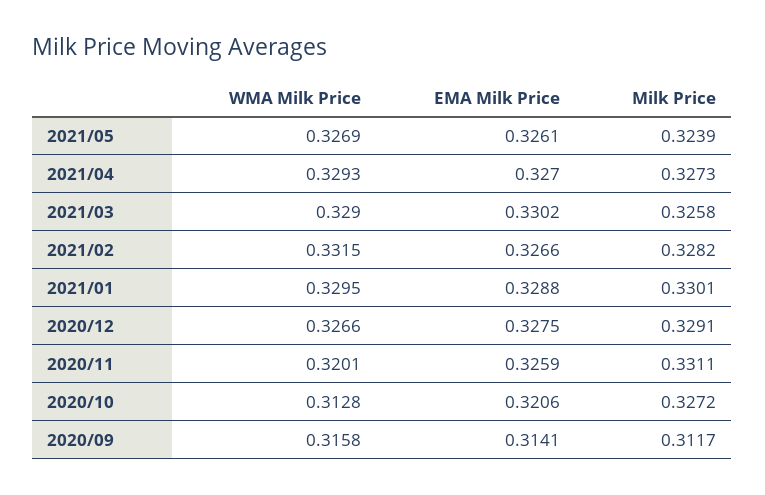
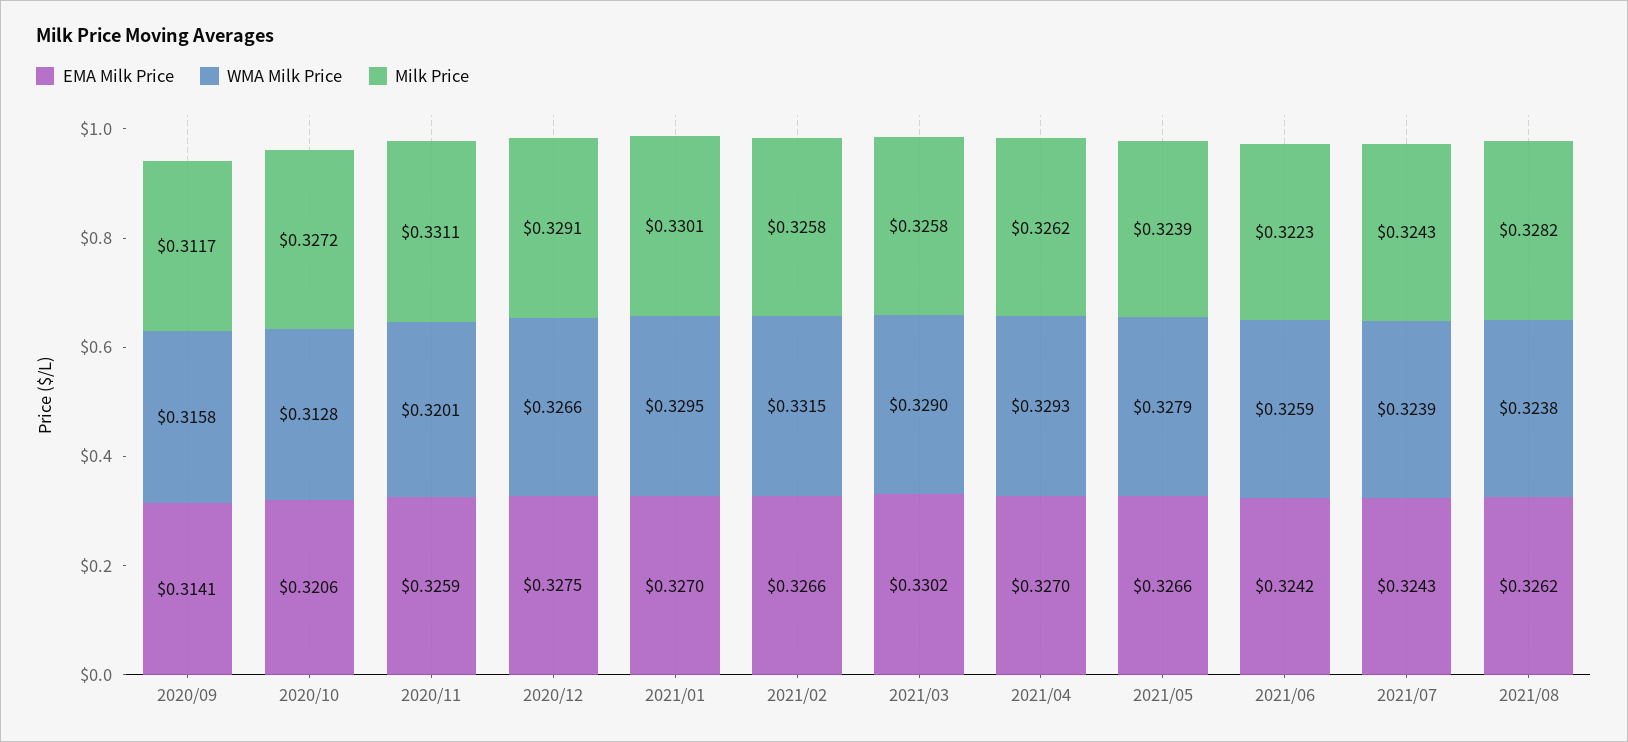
WMA Milk Price, 2021/05: 0.3269 -> 0.3279
EMA Milk Price, 2021/05: 0.3261 -> 0.3266
Milk Price, 2021/04: 0.3273 -> 0.3262
Milk Price, 2021/02: 0.3282 -> 0.3258
EMA Milk Price, 2021/01: 0.3288 -> 0.327
EMA Milk Price, 2021/06: none -> 0.3242
WMA Milk Price, 2021/06: none -> 0.3259
Milk Price, 2021/06: none -> 0.3223
EMA Milk Price, 2021/07: none -> 0.3243
WMA Milk Price, 2021/07: none -> 0.3239
Milk Price, 2021/07: none -> 0.3243
EMA Milk Price, 2021/08: none -> 0.3262
WMA Milk Price, 2021/08: none -> 0.3238
Milk Price, 2021/08: none -> 0.3282

